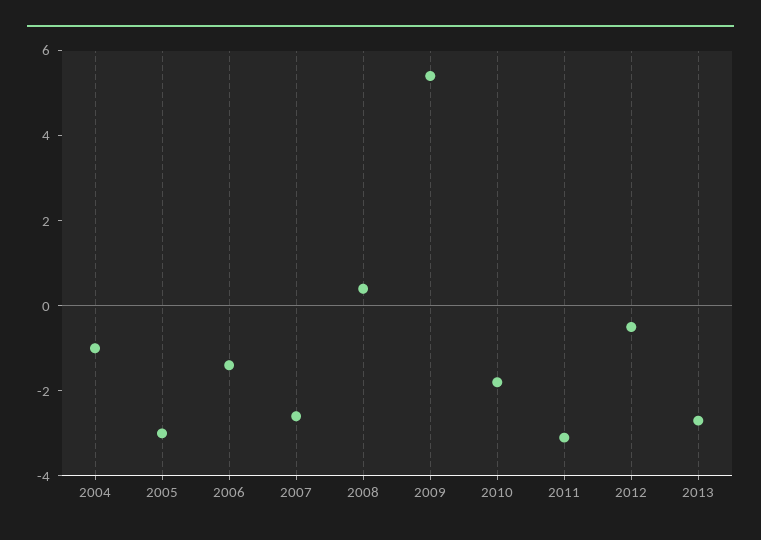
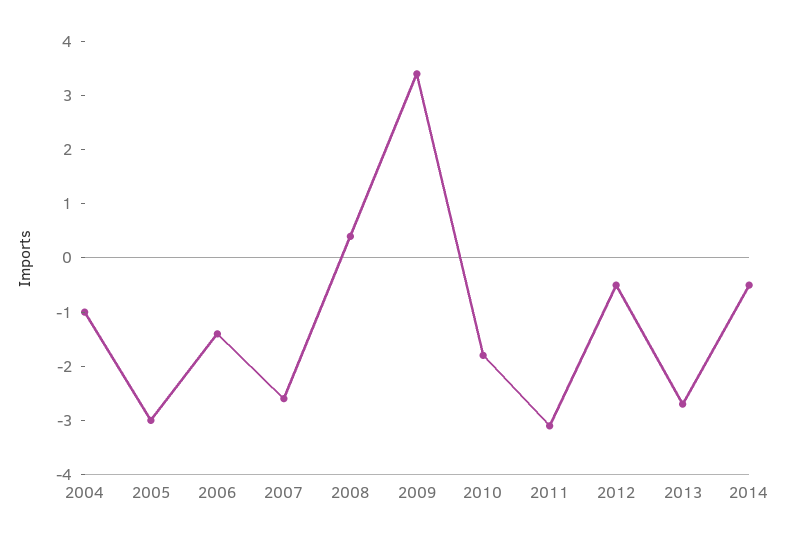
2009: 5.5 -> 3.5
2014: none -> -0.5

